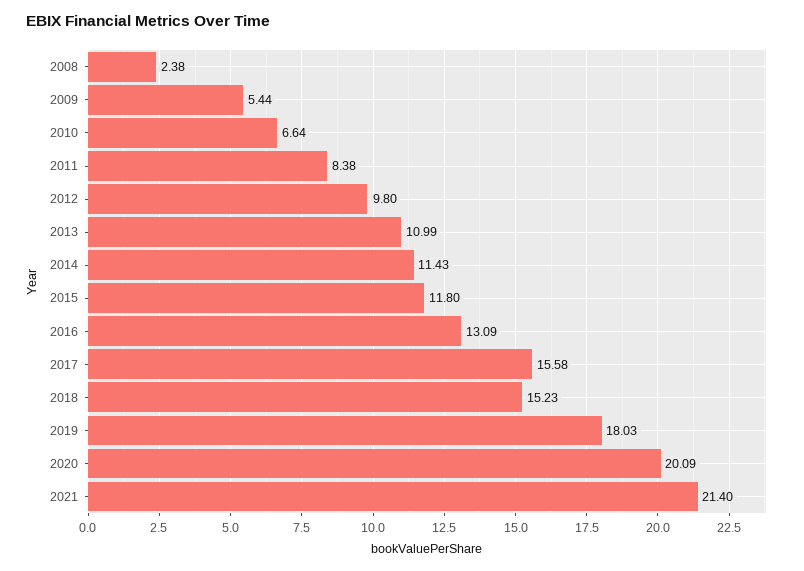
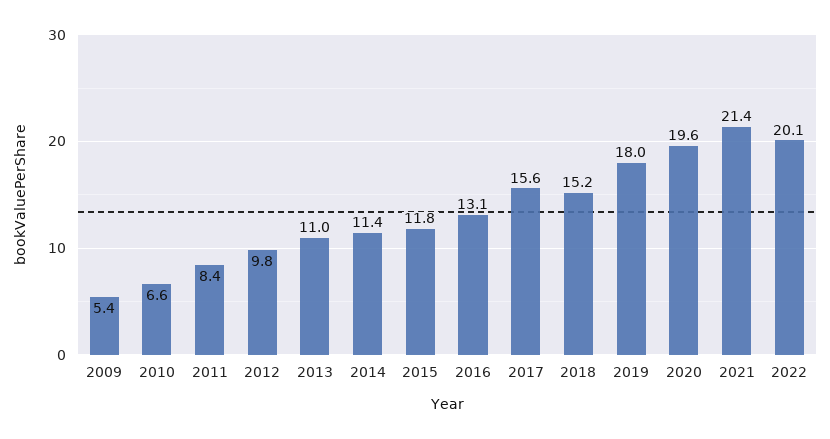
2008: 2.38 -> none
2020: 20.09 -> 19.6
2022: none -> 20.1

